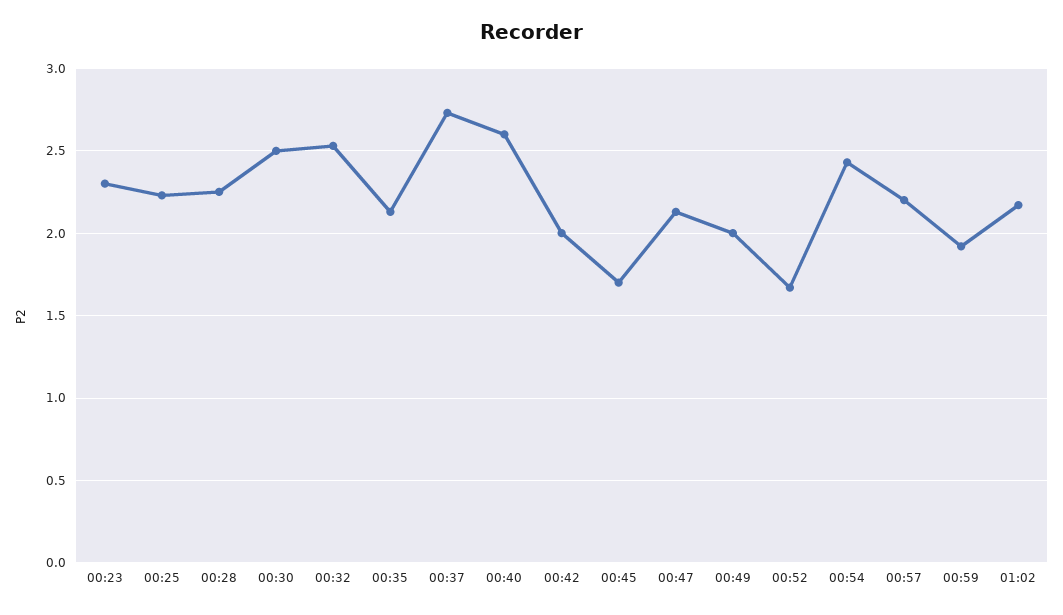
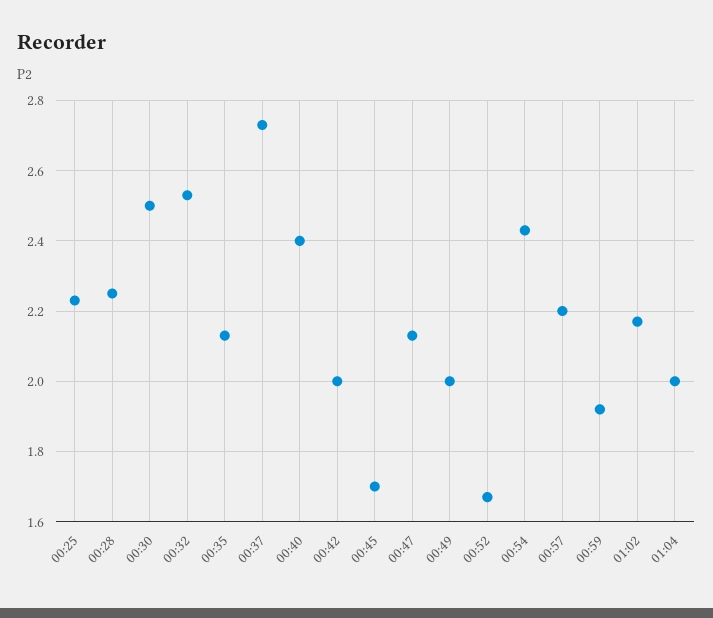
00:23: 2.3 -> none
00:40: 2.6 -> 2.4
01:04: none -> 2

